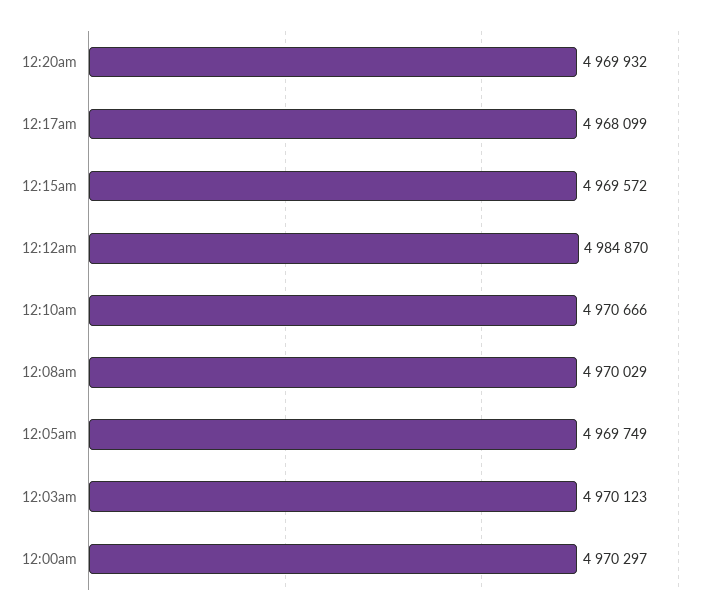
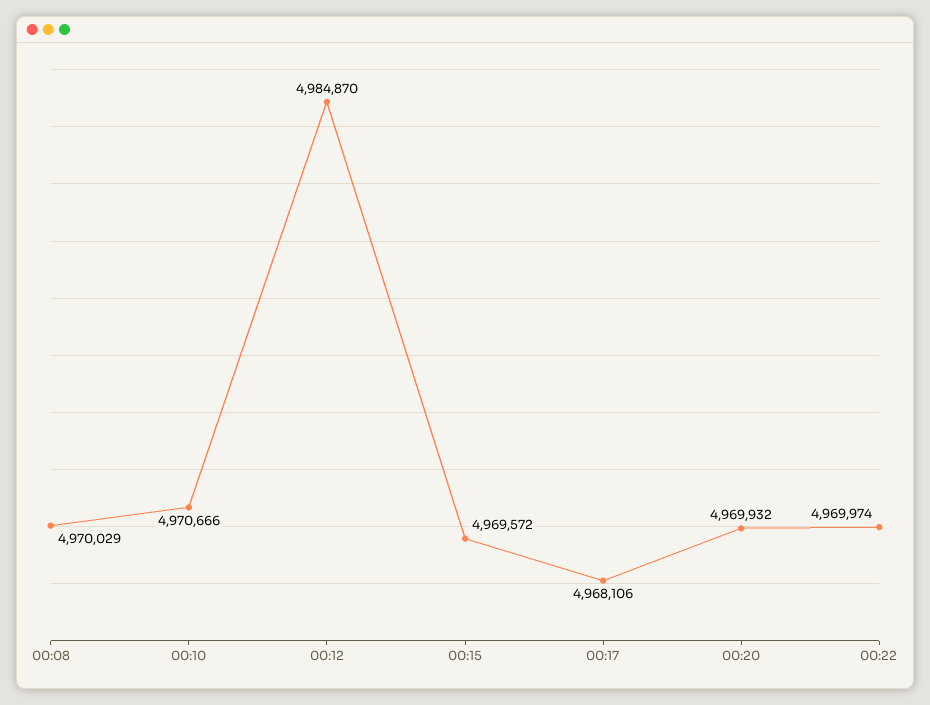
12:17am: 4968099 -> 4968106
12:05am: 4969749 -> none
12:03am: 4970123 -> none
12:00am: 4970297 -> none
00:22: none -> 4969974

